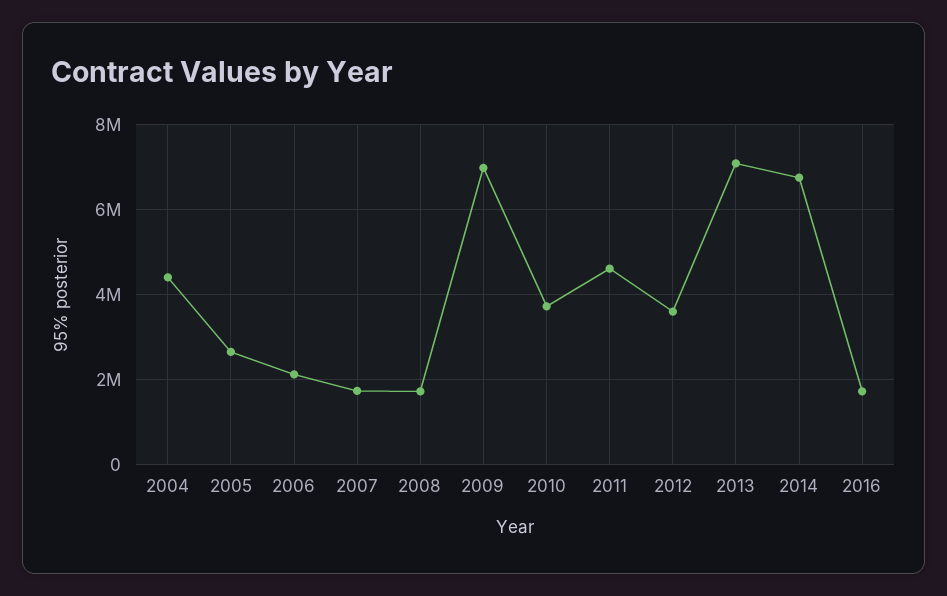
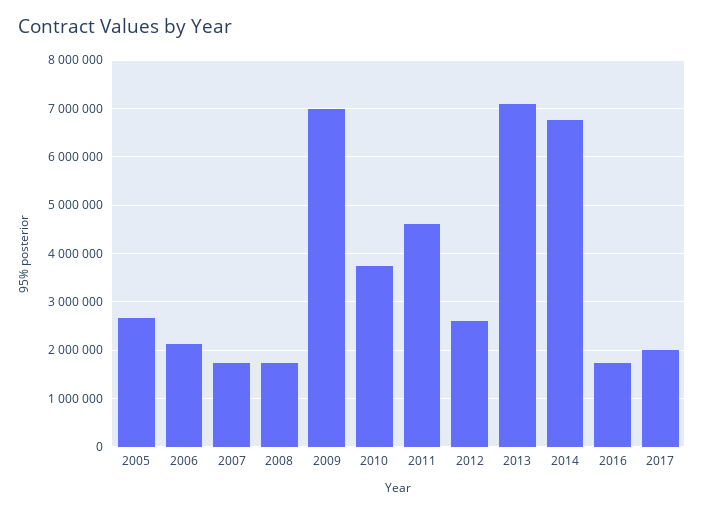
2004: 4400000 -> none
2012: 3600000 -> 2600000
2017: none -> 2000000

